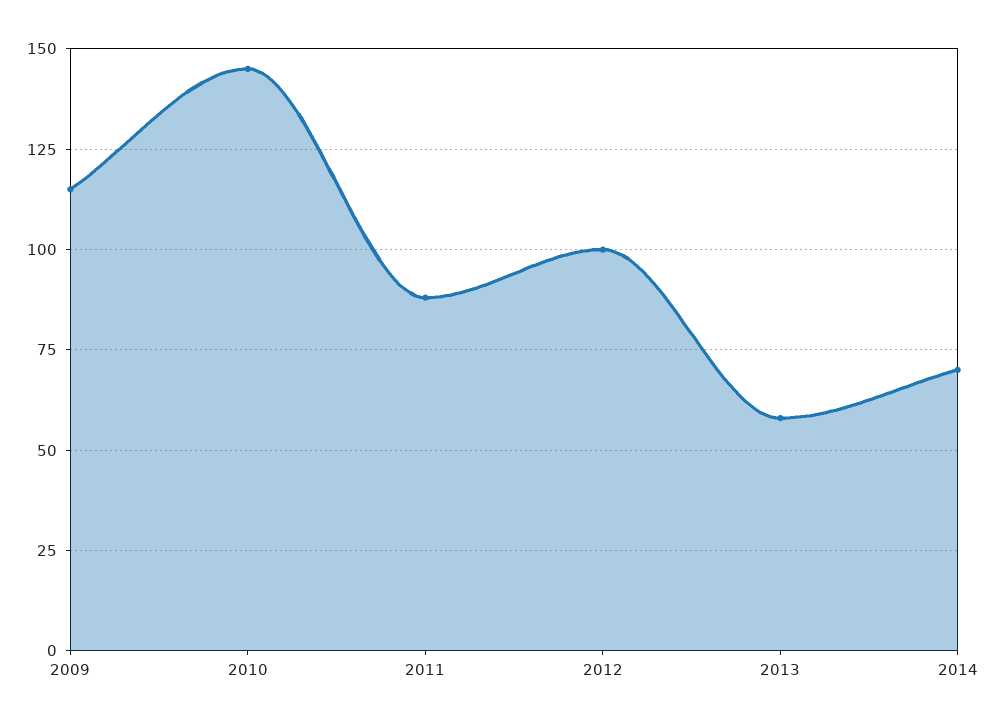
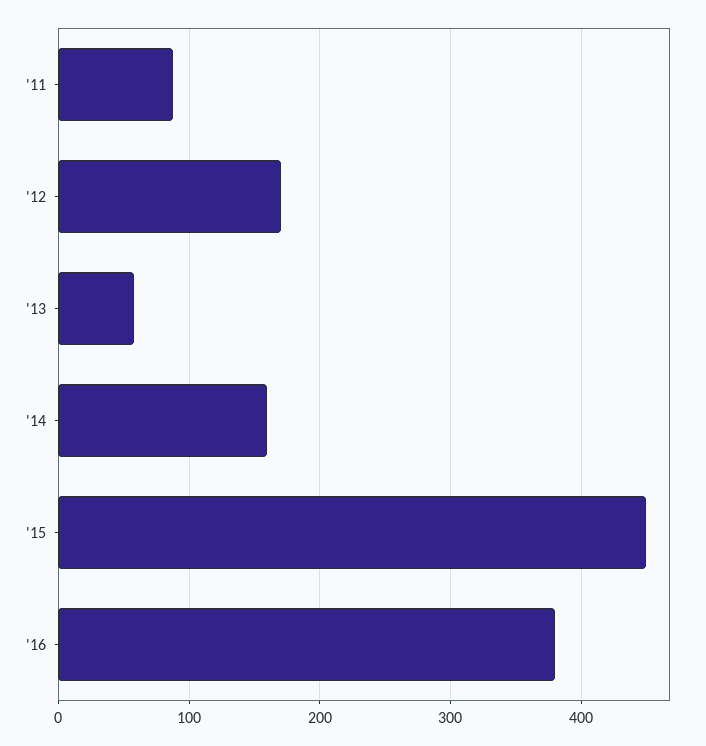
2009: 115 -> none
2010: 145 -> none
2012: 100 -> 170
2014: 70 -> 160
'15: none -> 450
'16: none -> 380

